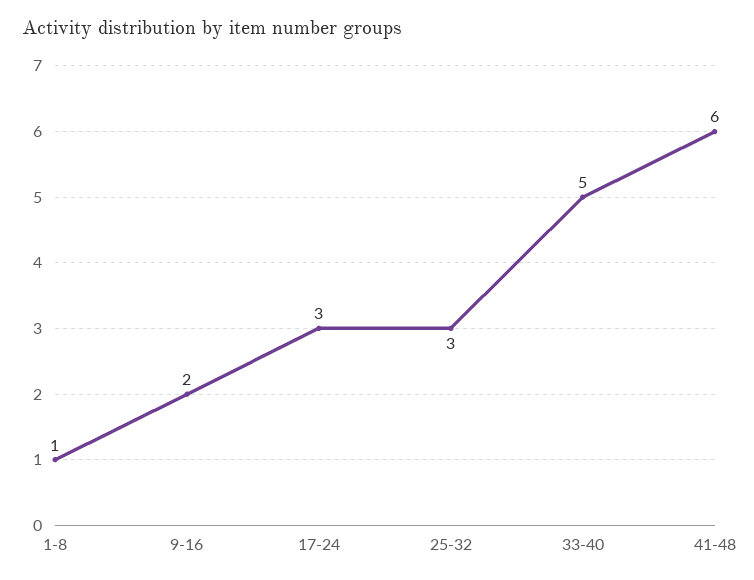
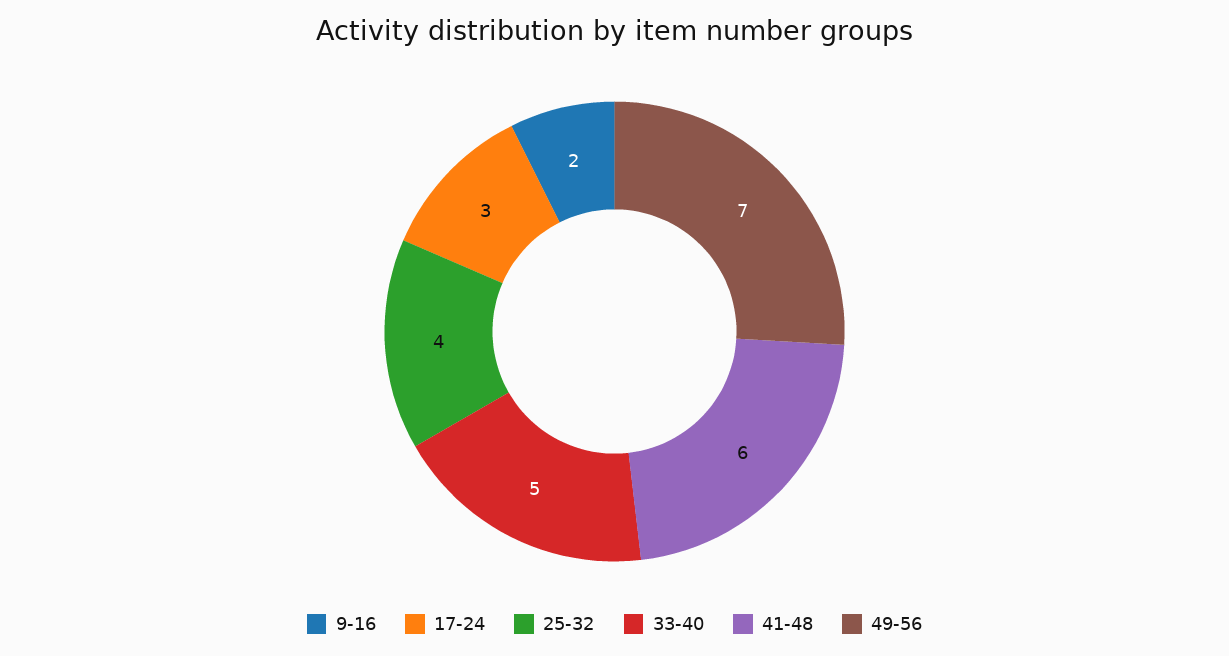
1-8: 1 -> none
25-32: 3 -> 4
49-56: none -> 7

